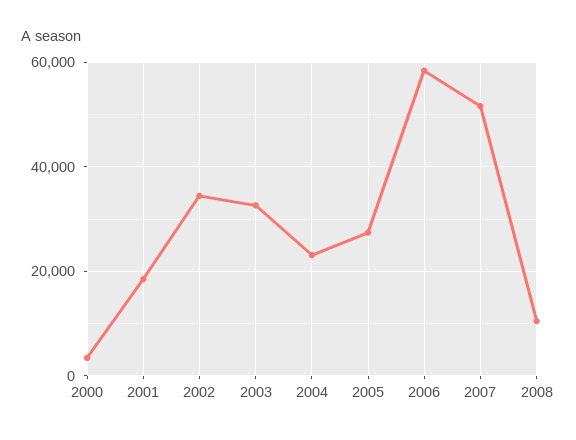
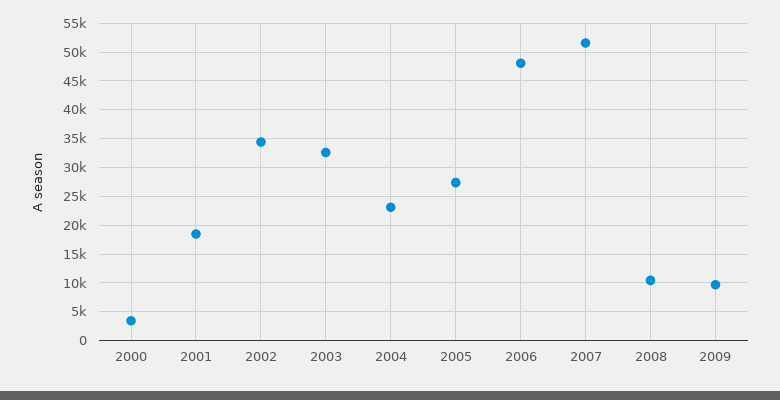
2006: 58000 -> 47500
2009: none -> 10000

